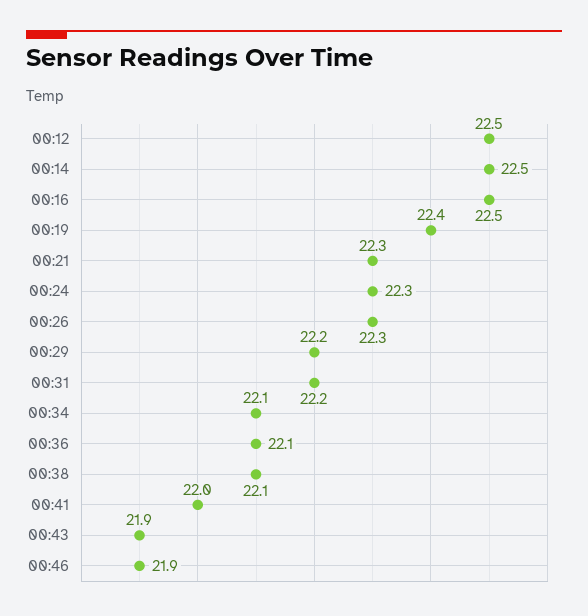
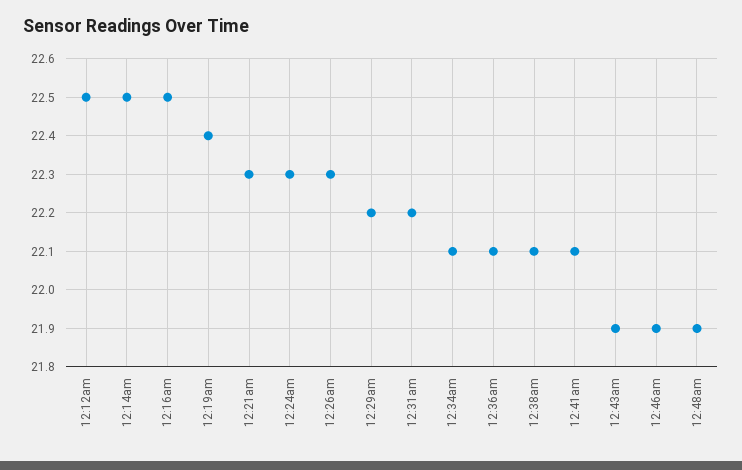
00:41: 22 -> 22.1
12:48am: none -> 21.9

